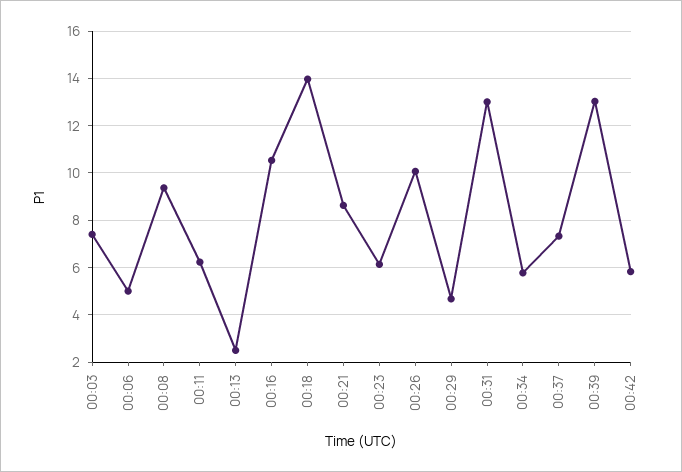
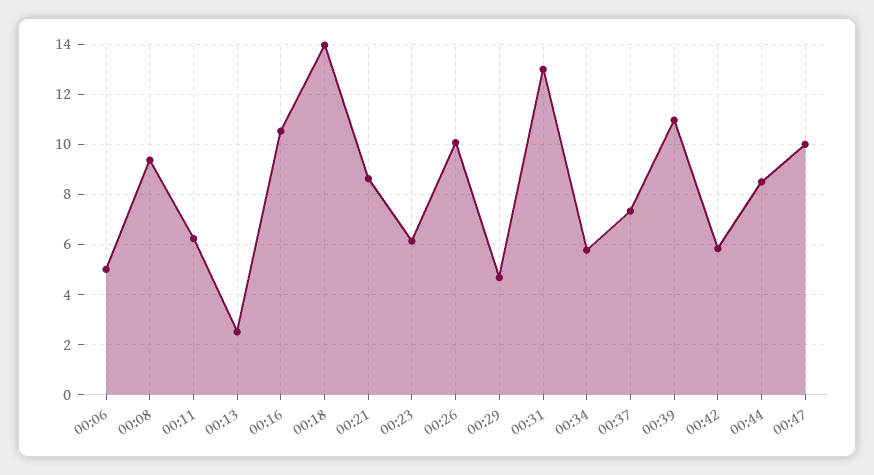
00:03: 7.5 -> none
00:39: 13 -> 11
00:44: none -> 8.5
00:47: none -> 10

